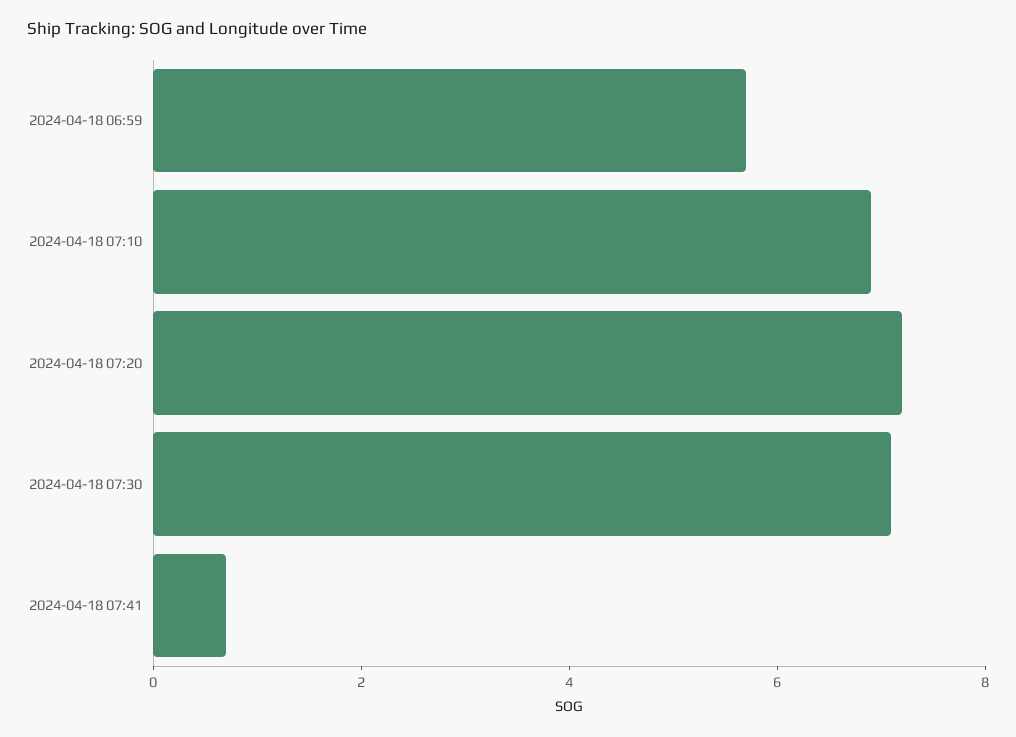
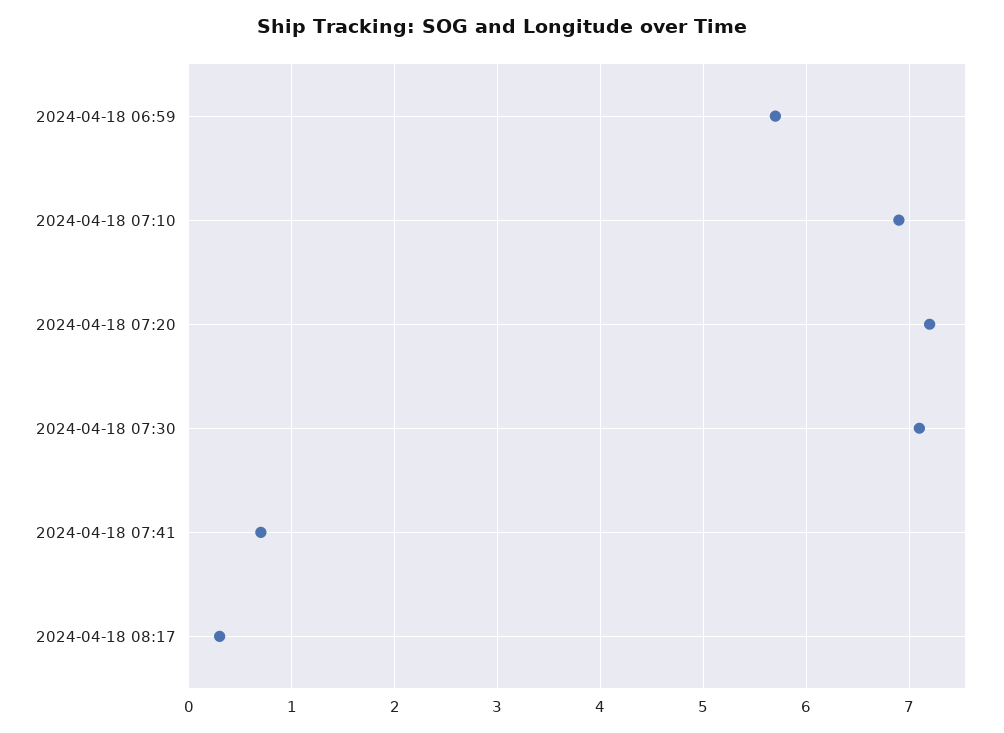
2024-04-18 08:17: none -> 0.3

